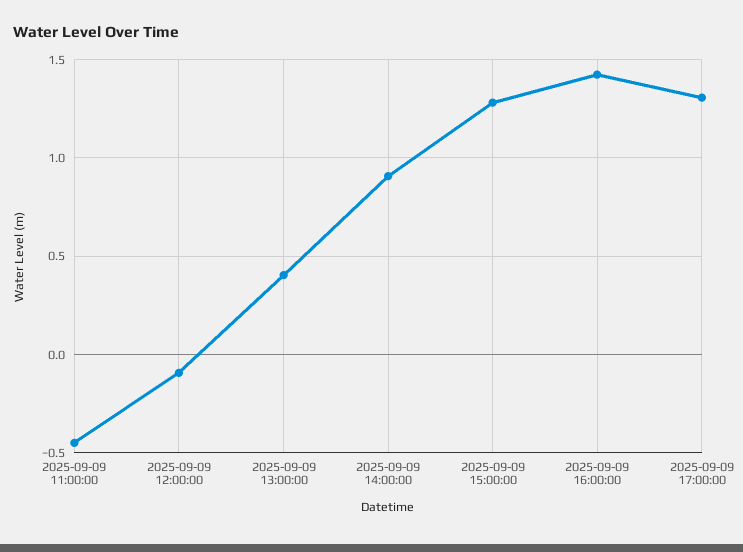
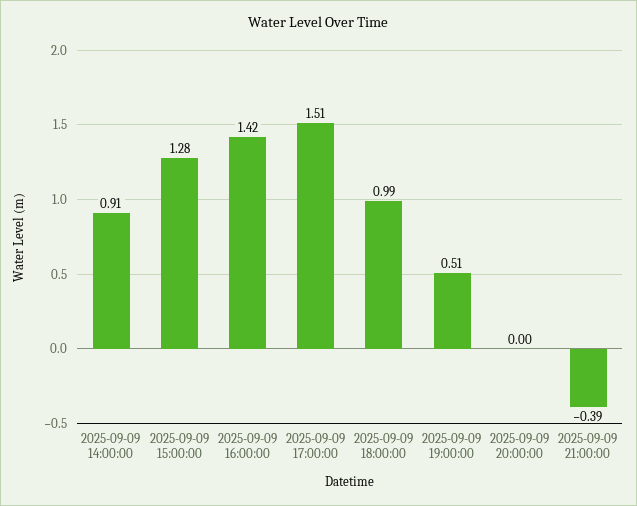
2025-09-09 11:00:00: -0.45 -> none
2025-09-09 12:00:00: -0.1 -> none
2025-09-09 13:00:00: 0.4 -> none
2025-09-09 17:00:00: 1.3 -> 1.51
2025-09-09 18:00:00: none -> 0.99
2025-09-09 19:00:00: none -> 0.51
2025-09-09 20:00:00: none -> 0
2025-09-09 21:00:00: none -> -0.39

